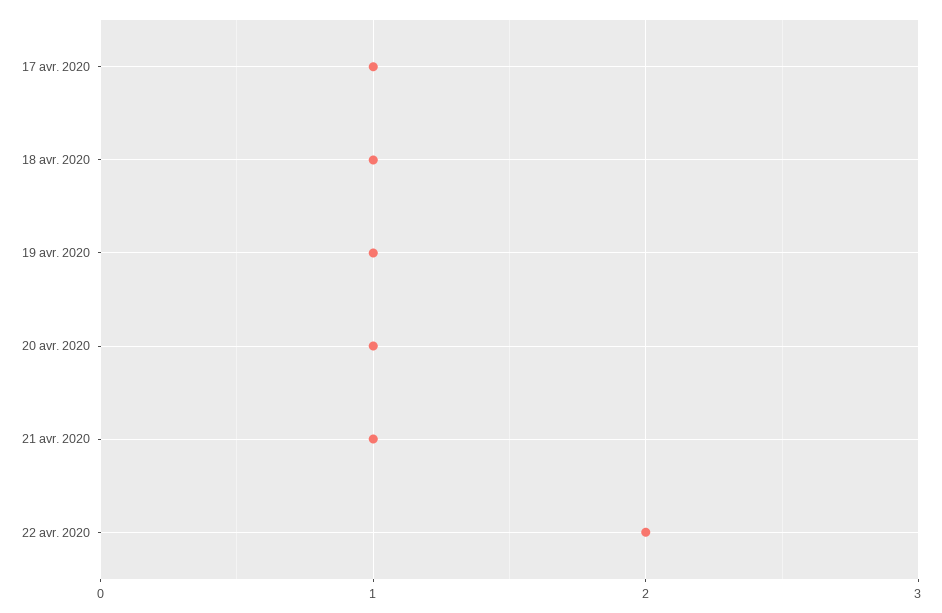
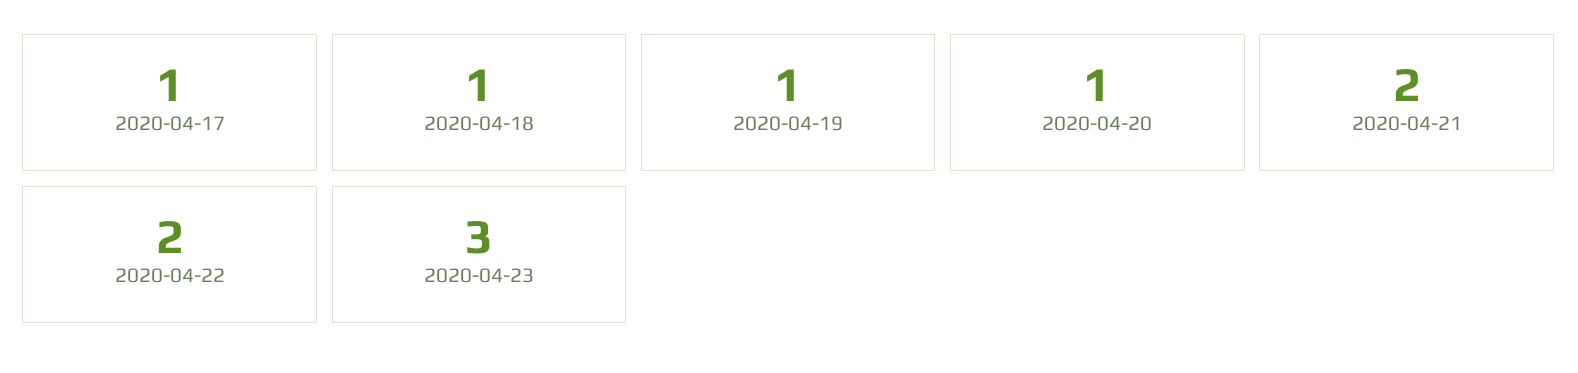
21 avr. 2020: 1 -> 2
2020-04-23: none -> 3

